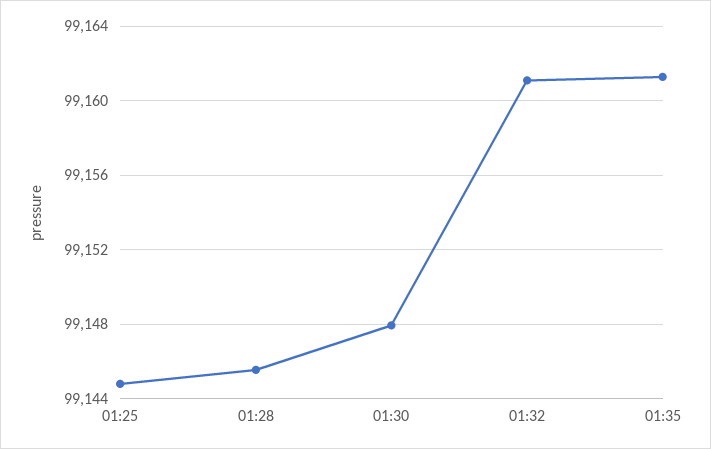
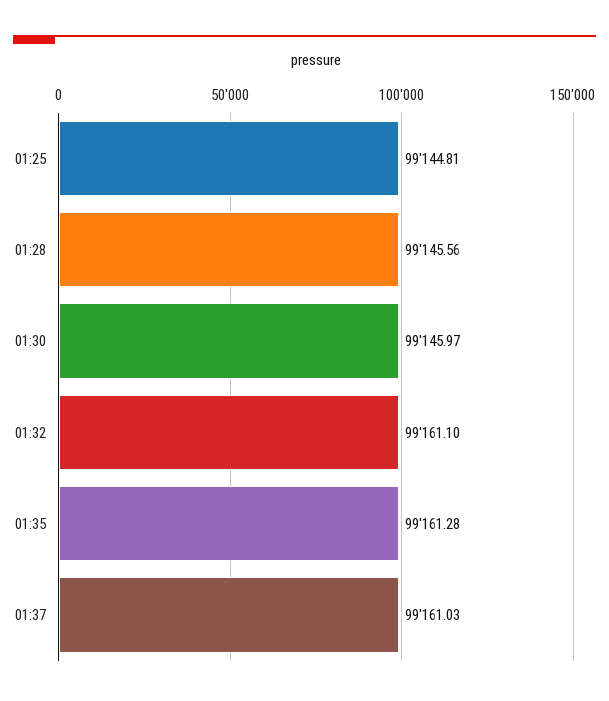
01:30: 99148 -> 99145.97
01:37: none -> 99161.03

